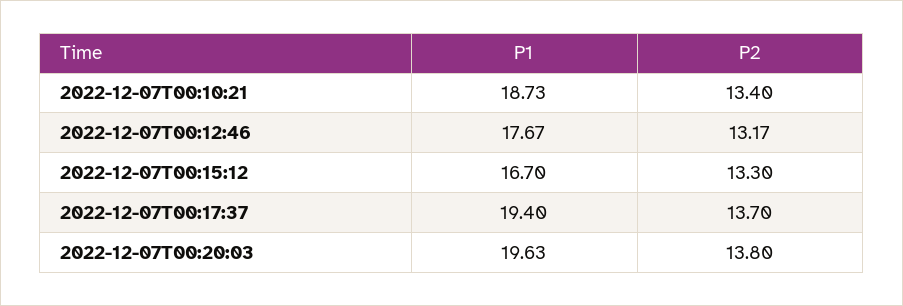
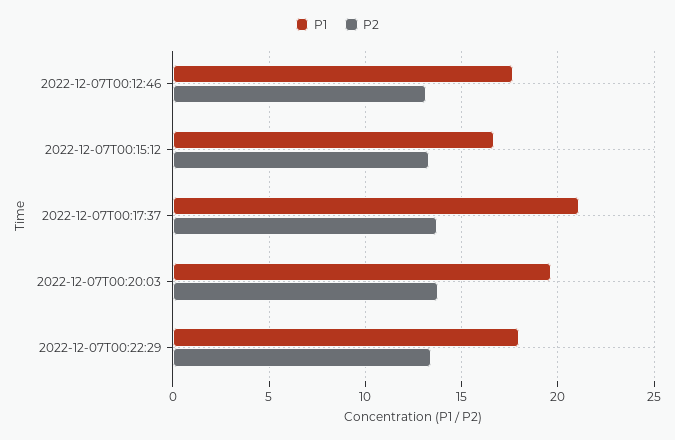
P1, 2022-12-07T00:10:21: 18.73 -> none
P2, 2022-12-07T00:10:21: 13.4 -> none
P1, 2022-12-07T00:17:37: 19.4 -> 21
P1, 2022-12-07T00:22:29: none -> 18
P2, 2022-12-07T00:22:29: none -> 13.5

